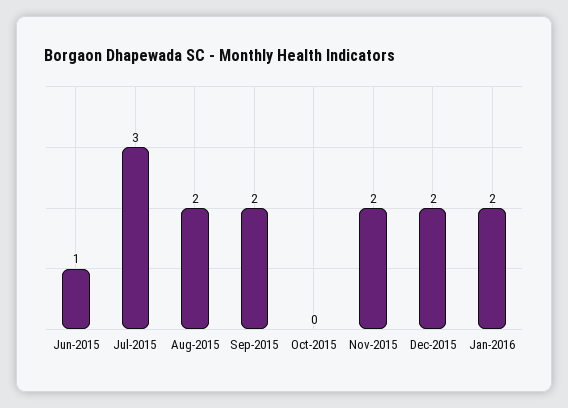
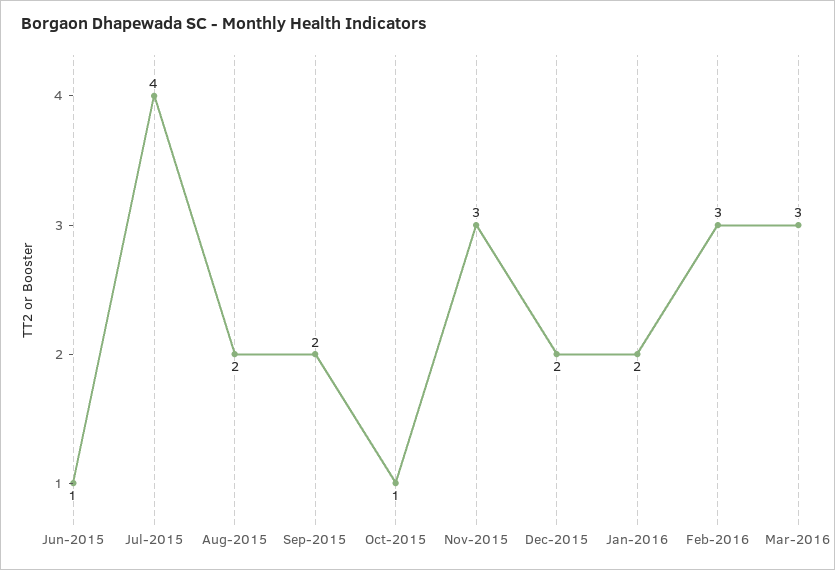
Jul-2015: 3 -> 4
Oct-2015: 0 -> 1
Nov-2015: 2 -> 3
Feb-2016: none -> 3
Mar-2016: none -> 3

